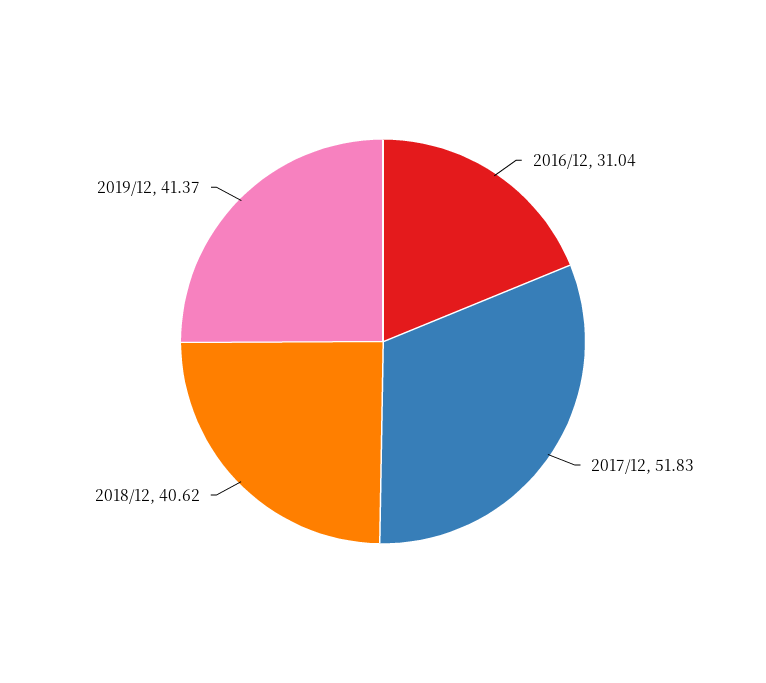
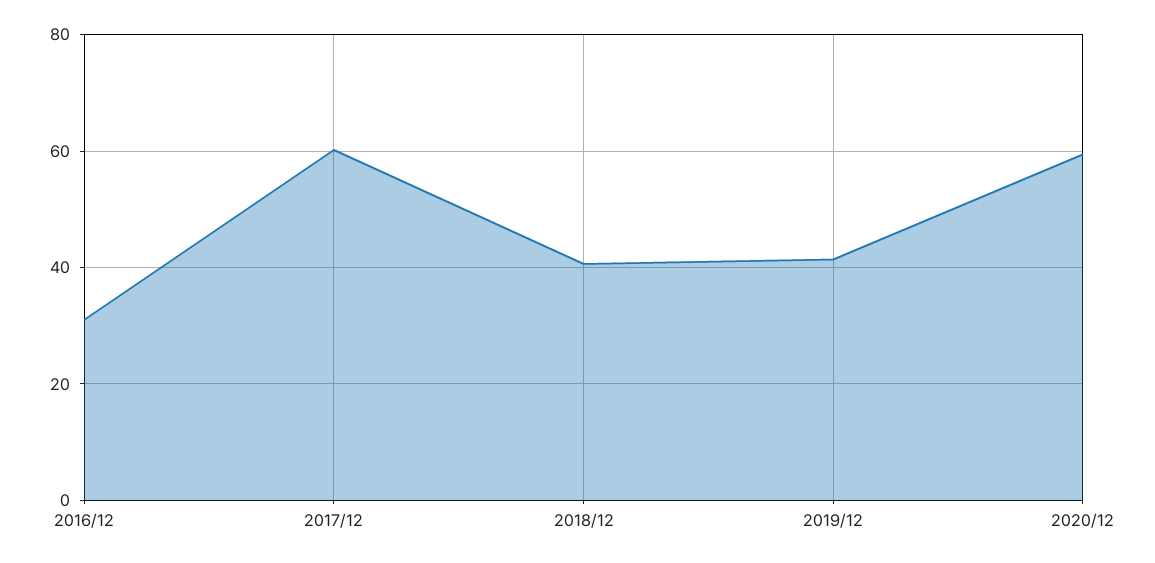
2017/12: 51.83 -> 60
2020/12: none -> 60

